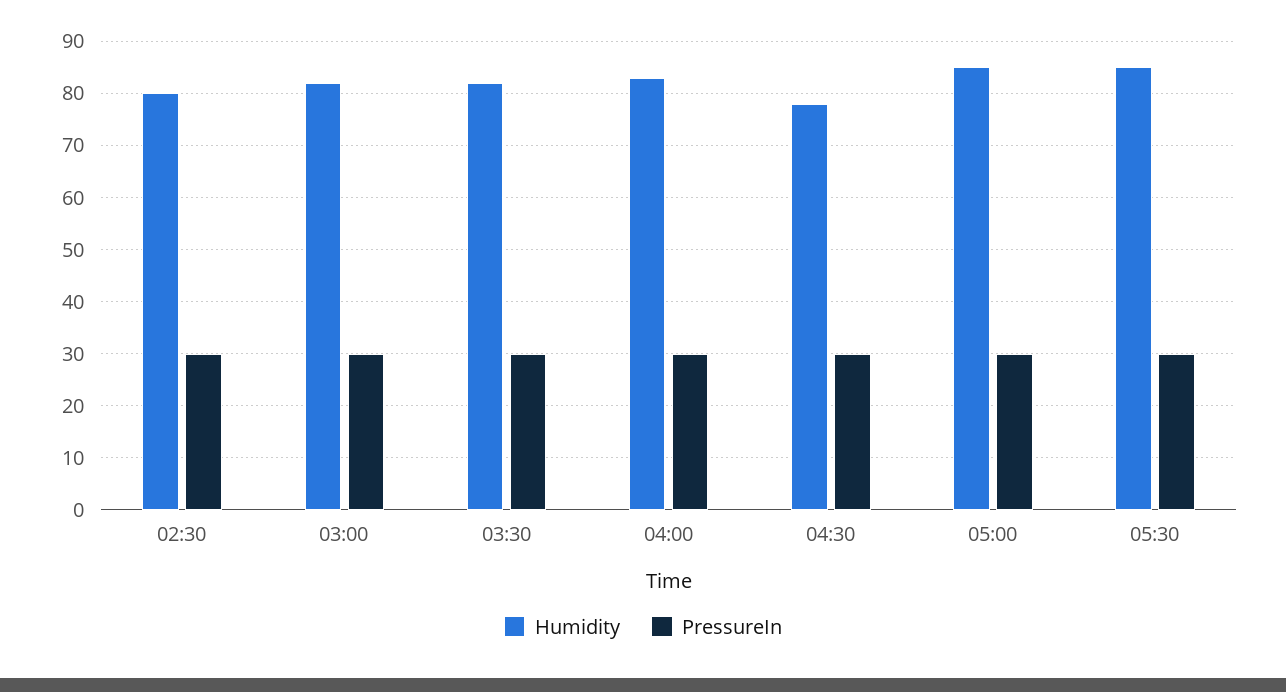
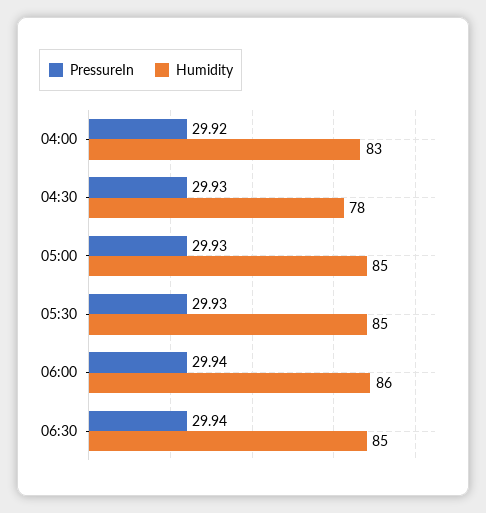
Humidity, 02:30: 80 -> none
PressureIn, 02:30: 30 -> none
Humidity, 03:00: 82 -> none
PressureIn, 03:00: 30 -> none
Humidity, 03:30: 82 -> none
PressureIn, 03:30: 30 -> none
PressureIn, 06:00: none -> 29.94
Humidity, 06:00: none -> 86
PressureIn, 06:30: none -> 29.94
Humidity, 06:30: none -> 85

